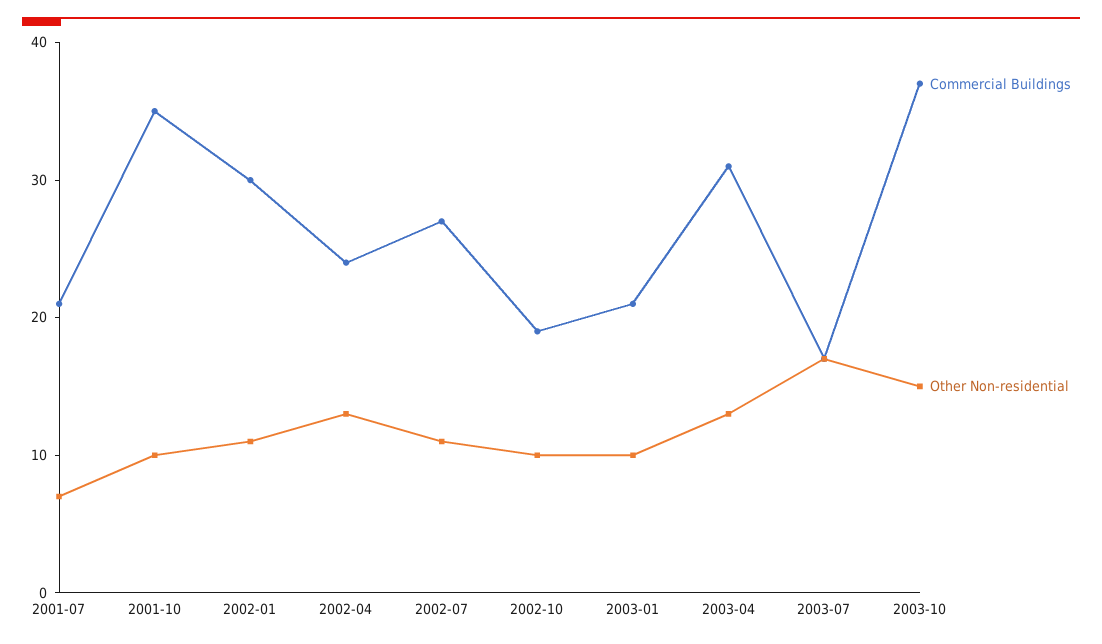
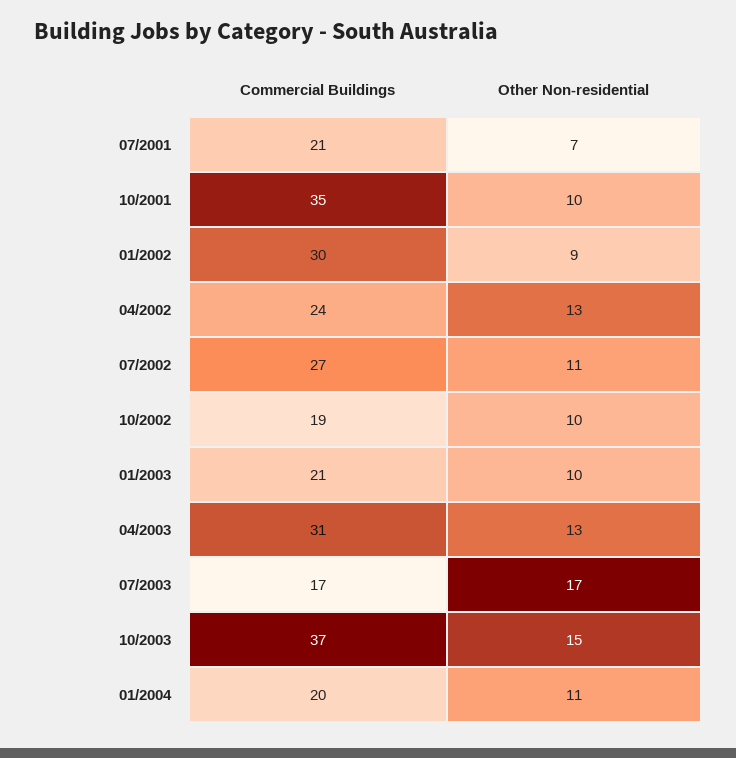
Other Non-residential, 2002-01: 11 -> 9
Commercial Buildings, 01/2004: none -> 20
Other Non-residential, 01/2004: none -> 11

